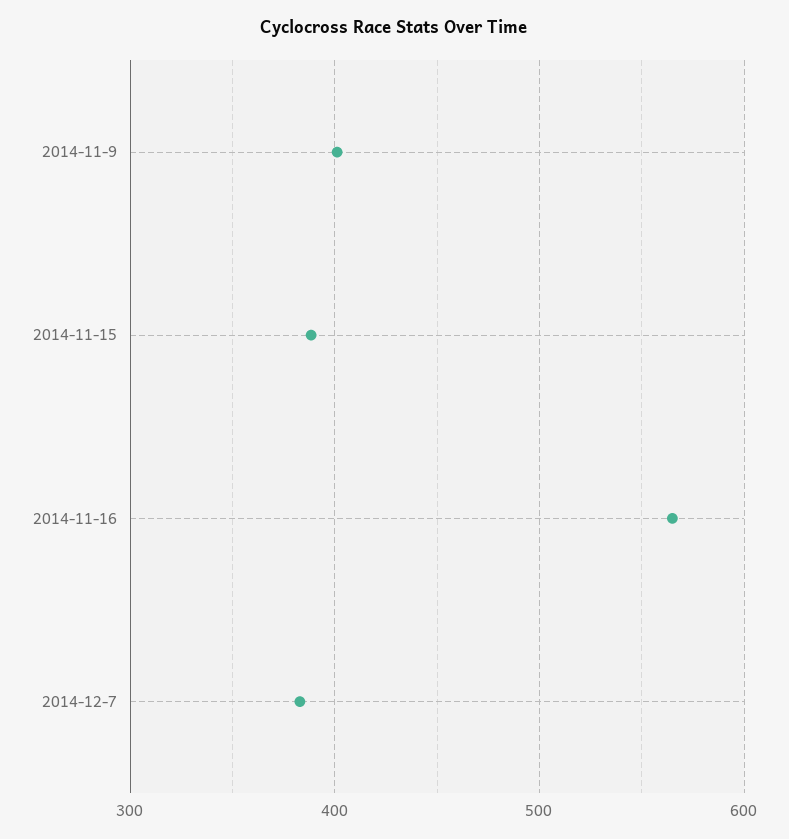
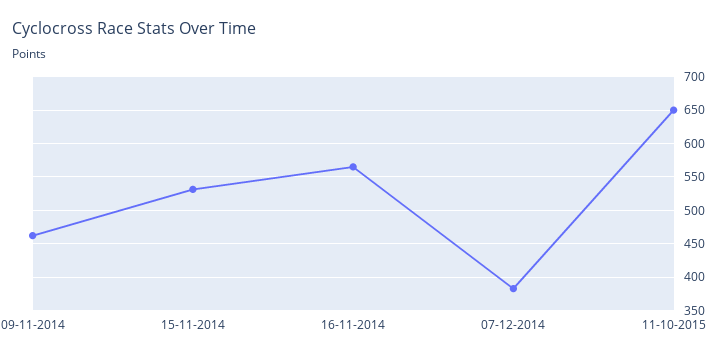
2014-11-9: 400 -> 460
2014-11-15: 390 -> 530
11-10-2015: none -> 650

